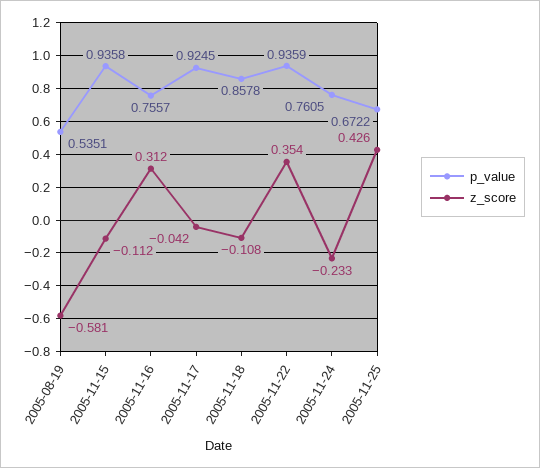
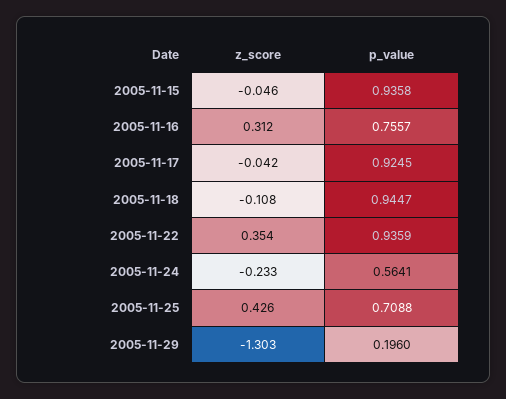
p_value, 2005-08-19: 0.5351 -> none
z_score, 2005-08-19: -0.581 -> none
z_score, 2005-11-15: -0.112 -> -0.046
p_value, 2005-11-18: 0.8578 -> 0.9447
p_value, 2005-11-24: 0.7605 -> 0.5641
p_value, 2005-11-25: 0.6722 -> 0.7088
z_score, 2005-11-29: none -> -1.303
p_value, 2005-11-29: none -> 0.196

